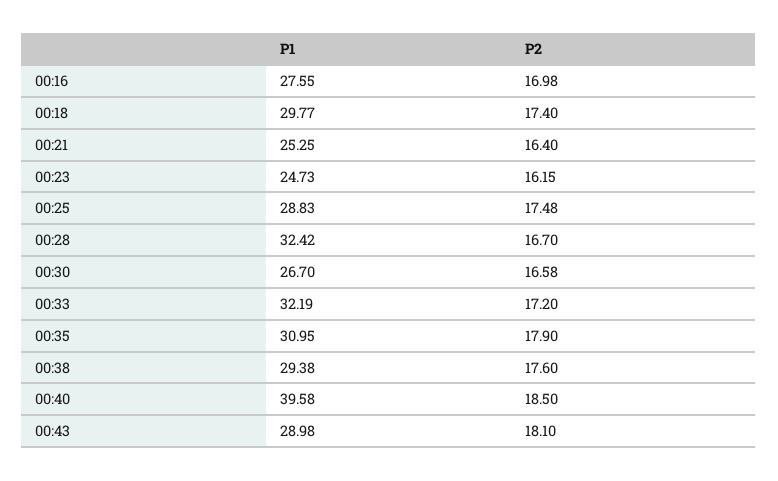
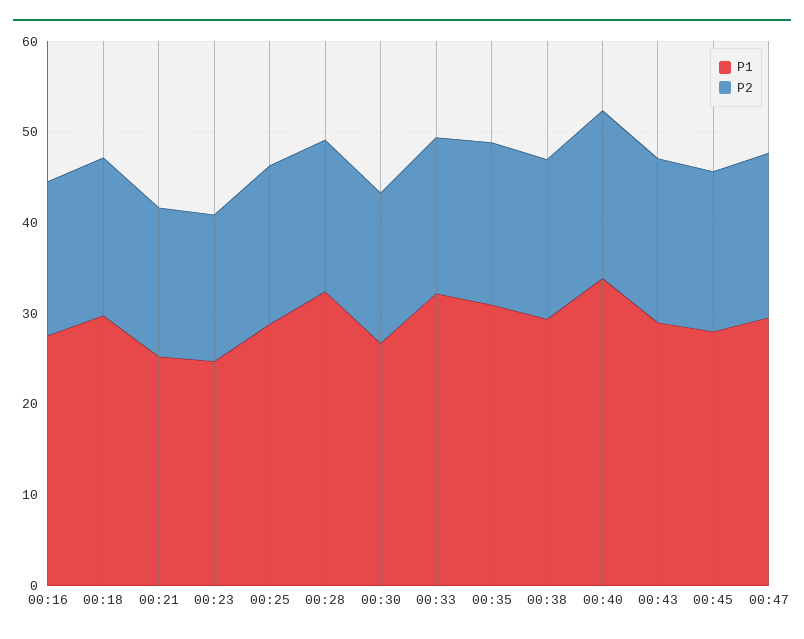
P1, 00:40: 39.58 -> 34
P1, 00:45: none -> 28
P2, 00:45: none -> 18
P1, 00:47: none -> 30
P2, 00:47: none -> 18

